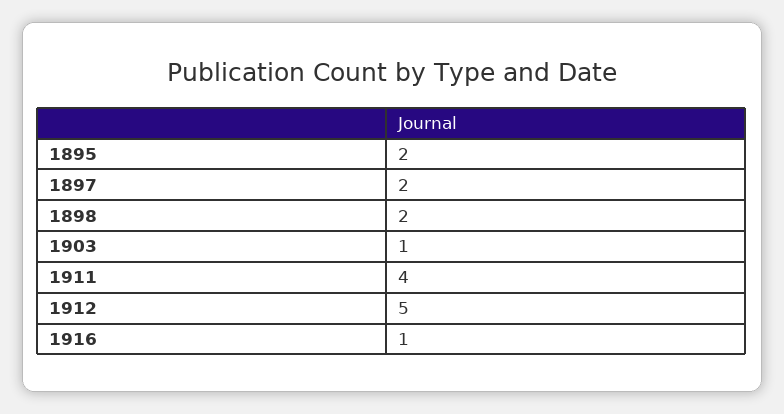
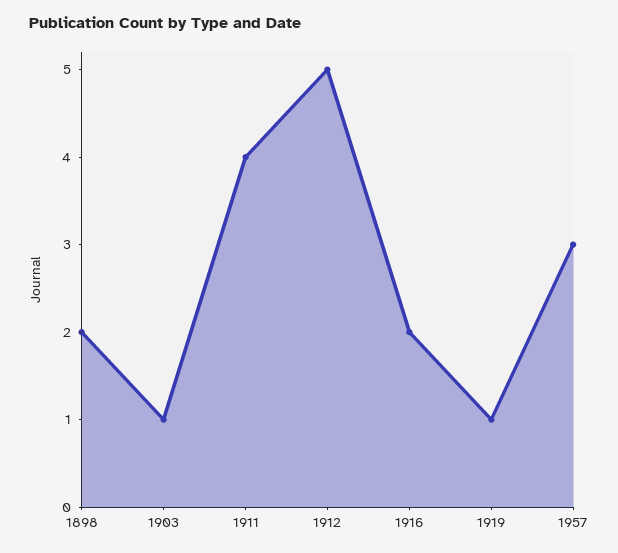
1895: 2 -> none
1897: 2 -> none
1916: 1 -> 2
1919: none -> 1
1957: none -> 3

